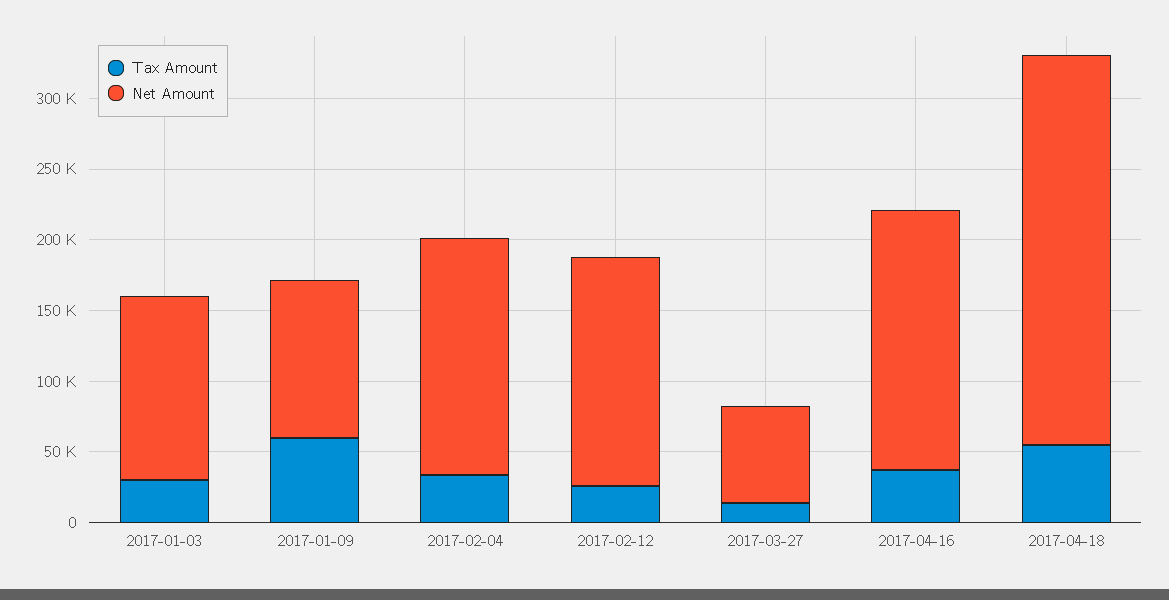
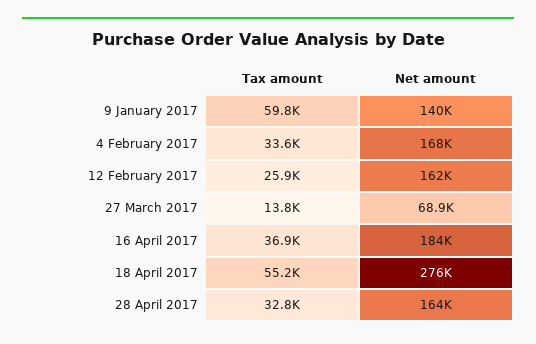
Tax Amount, 2017-01-03: 30000 -> none
Net Amount, 2017-01-03: 130000 -> none
Net Amount, 2017-01-09: 110000 -> 140000
Tax Amount, 28 April 2017: none -> 32800
Net Amount, 28 April 2017: none -> 164000

